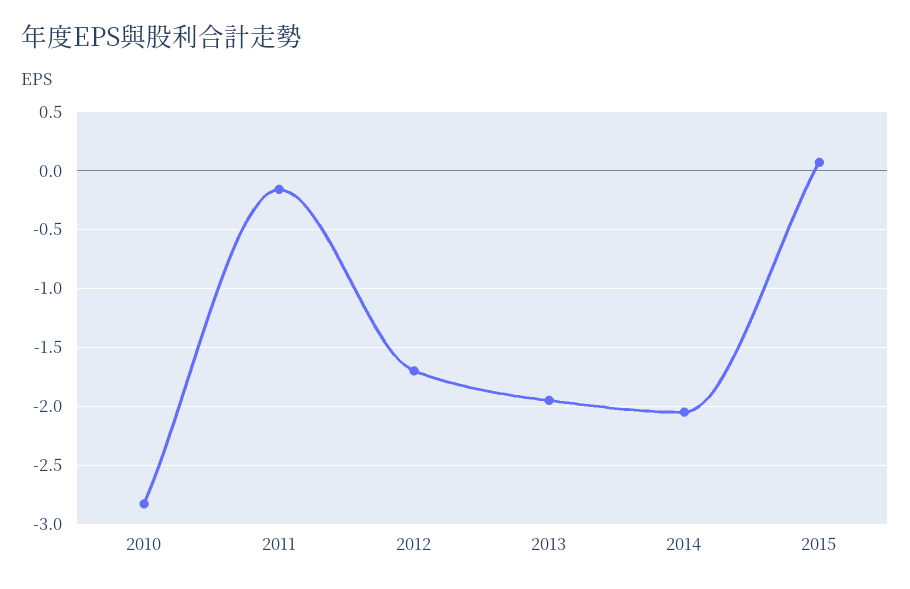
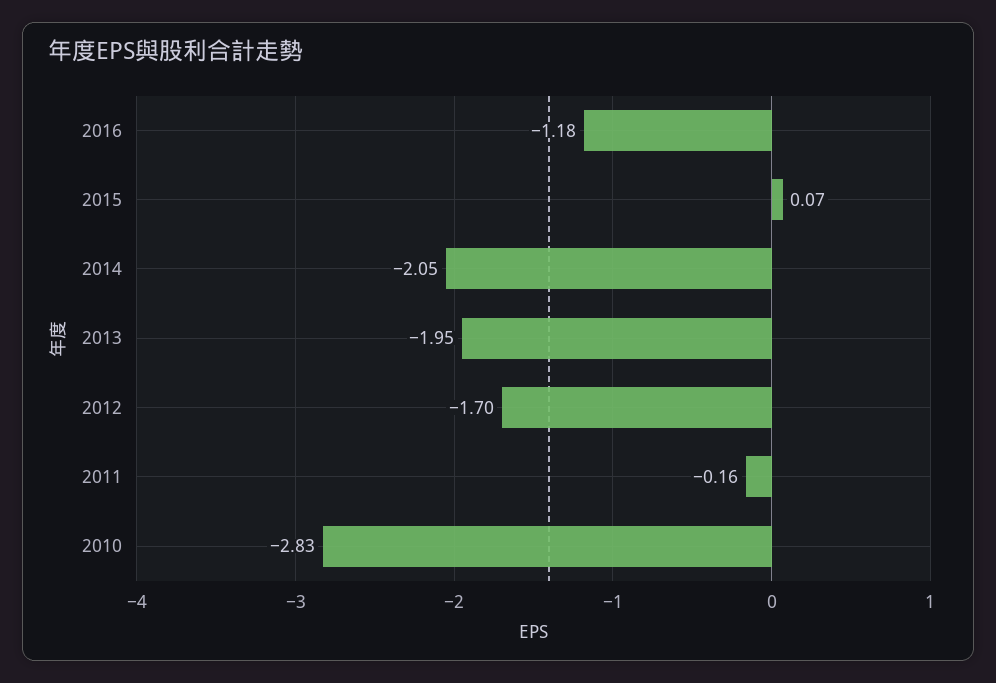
2016: none -> -1.18

